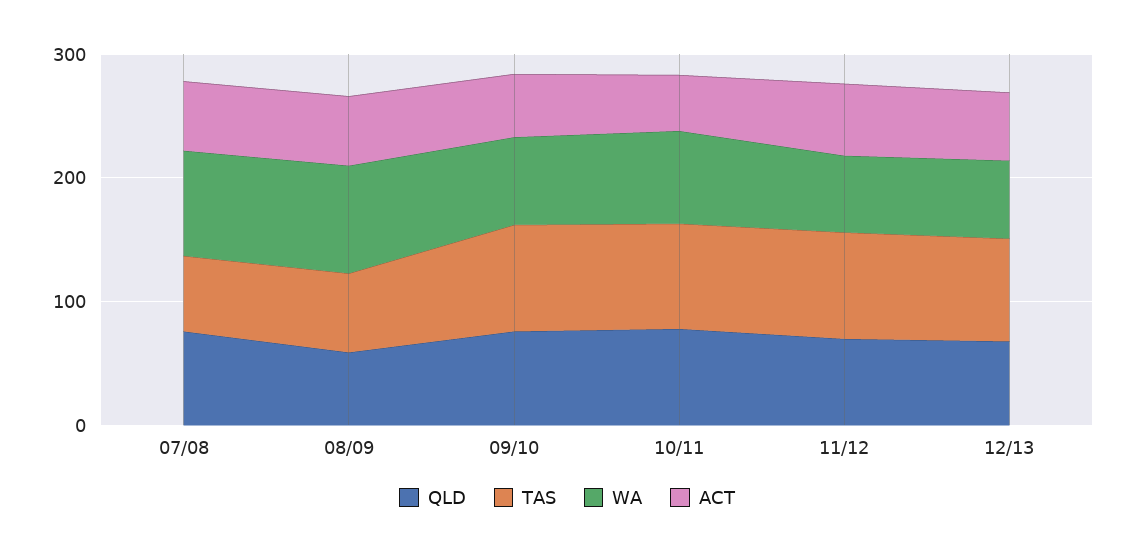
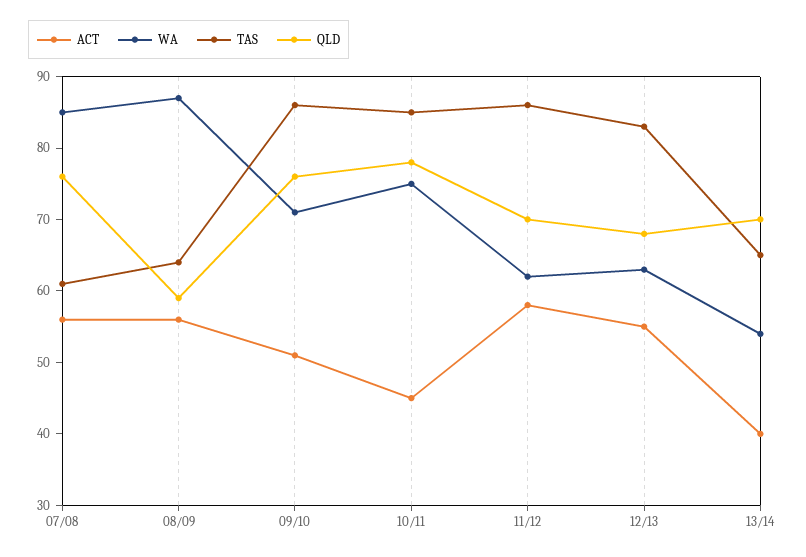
ACT, 13/14: none -> 40
WA, 13/14: none -> 55
TAS, 13/14: none -> 65
QLD, 13/14: none -> 70

